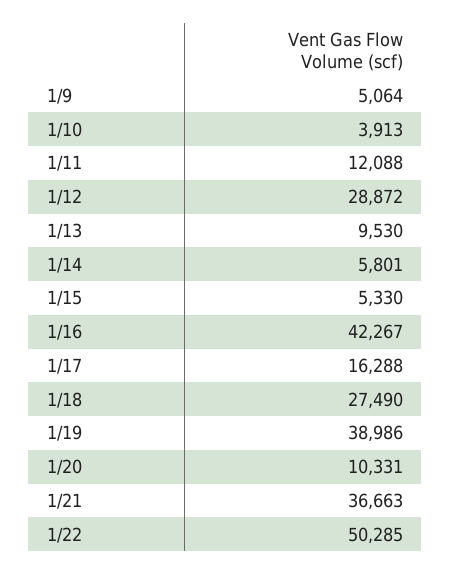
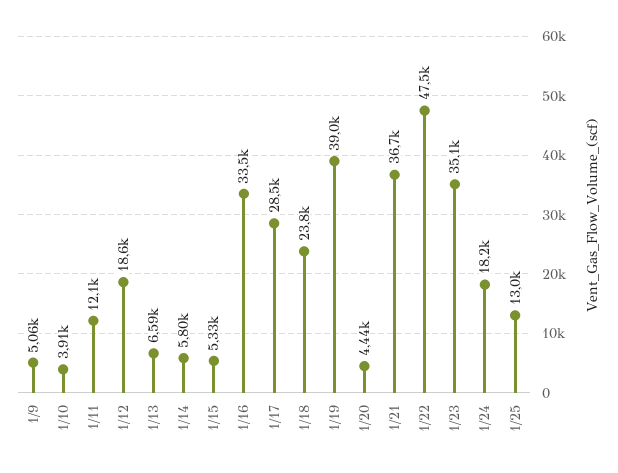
1/12: 28872 -> 18600
1/13: 9530 -> 6590
1/16: 42267 -> 33500
1/17: 16288 -> 28500
1/18: 27490 -> 23800
1/20: 10331 -> 4440
1/22: 50285 -> 47500
1/23: none -> 35100
1/24: none -> 18200
1/25: none -> 13000

